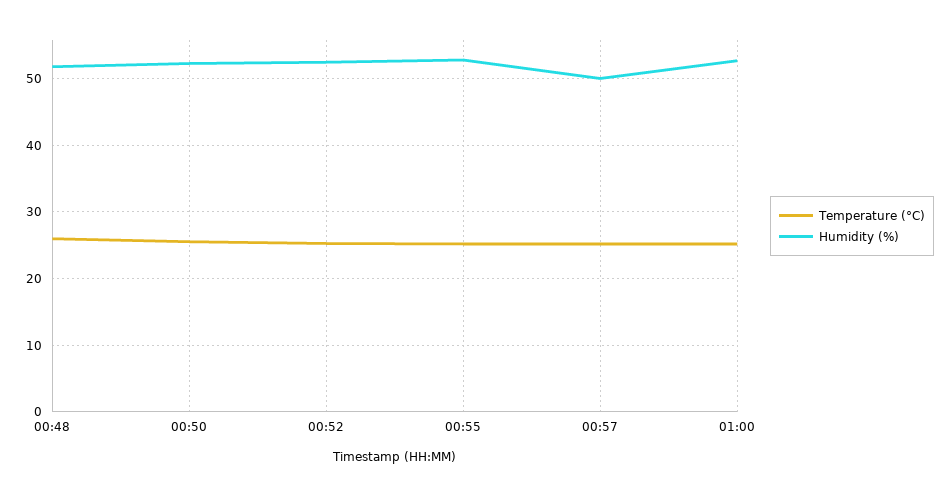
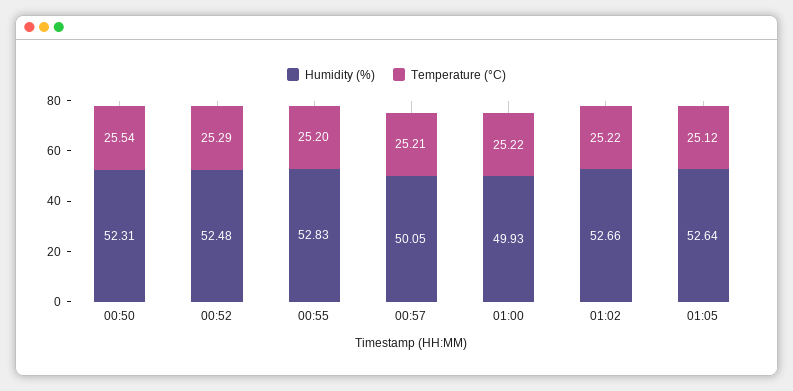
Temperature (°C), 00:48: 26 -> none
Humidity (%), 00:48: 52 -> none
Humidity (%), 01:00: 53 -> 49.93
Humidity (%), 01:02: none -> 52.66
Temperature (°C), 01:02: none -> 25.22
Humidity (%), 01:05: none -> 52.64
Temperature (°C), 01:05: none -> 25.12

